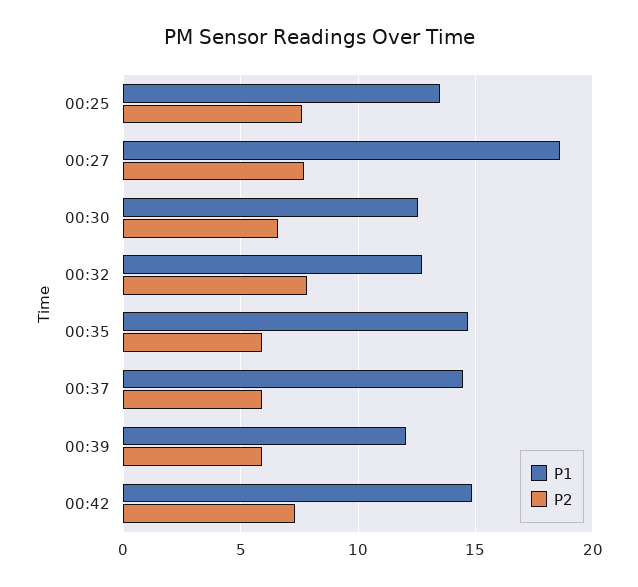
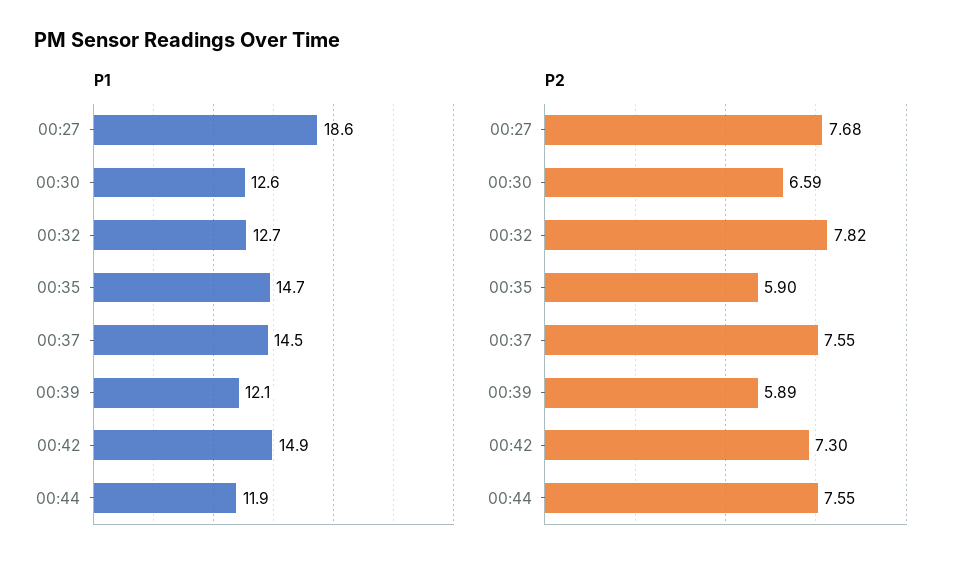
P1, 00:25: 13.5 -> none
P2, 00:25: 7.5 -> none
P2, 00:37: 6 -> 7.55
P1, 00:44: none -> 11.9
P2, 00:44: none -> 7.55

